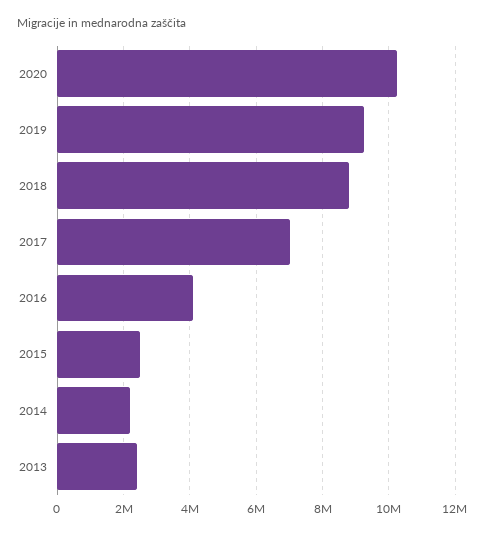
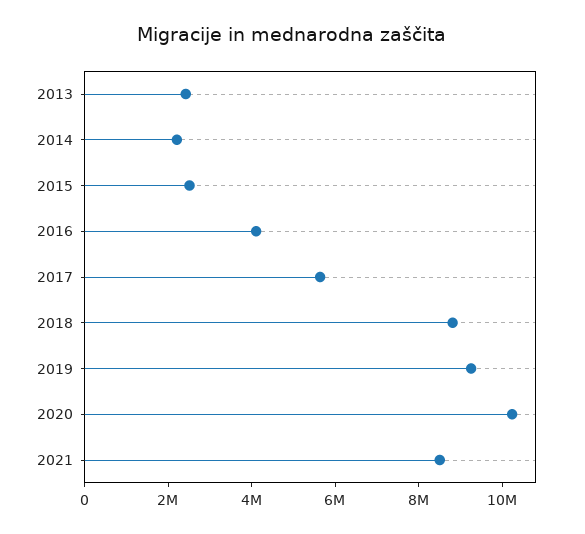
2017: 7000000 -> 5500000
2021: none -> 8500000

